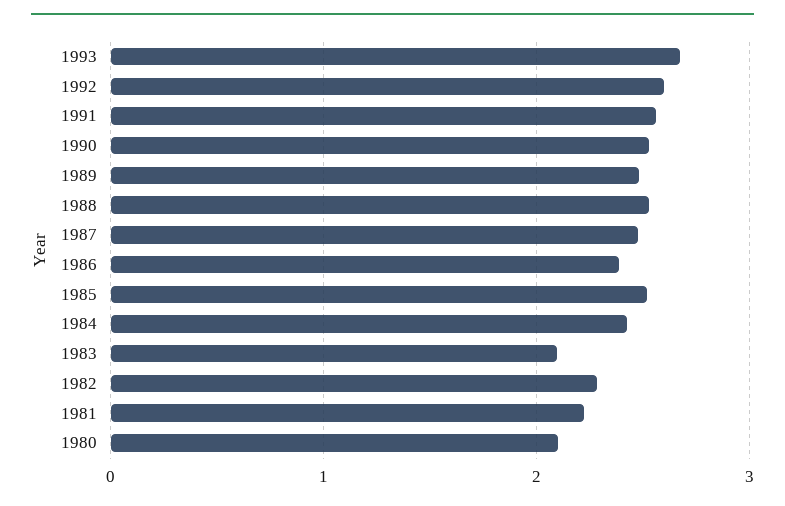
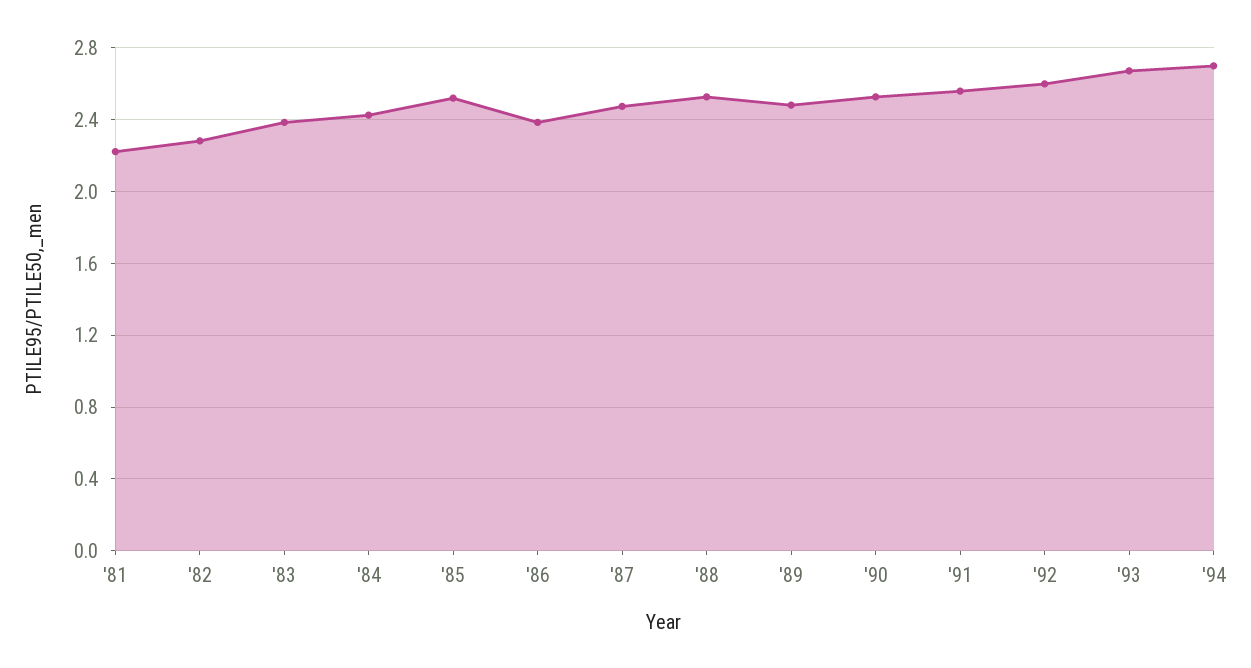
1983: 2.1 -> 2.4
1980: 2.1 -> none
'94: none -> 2.7

